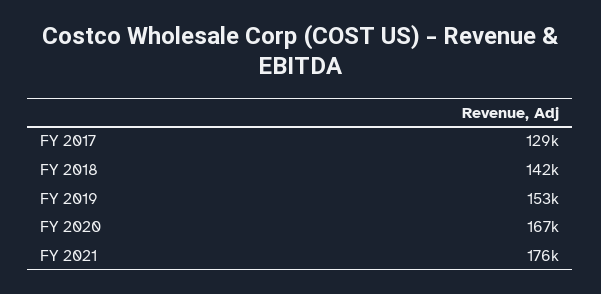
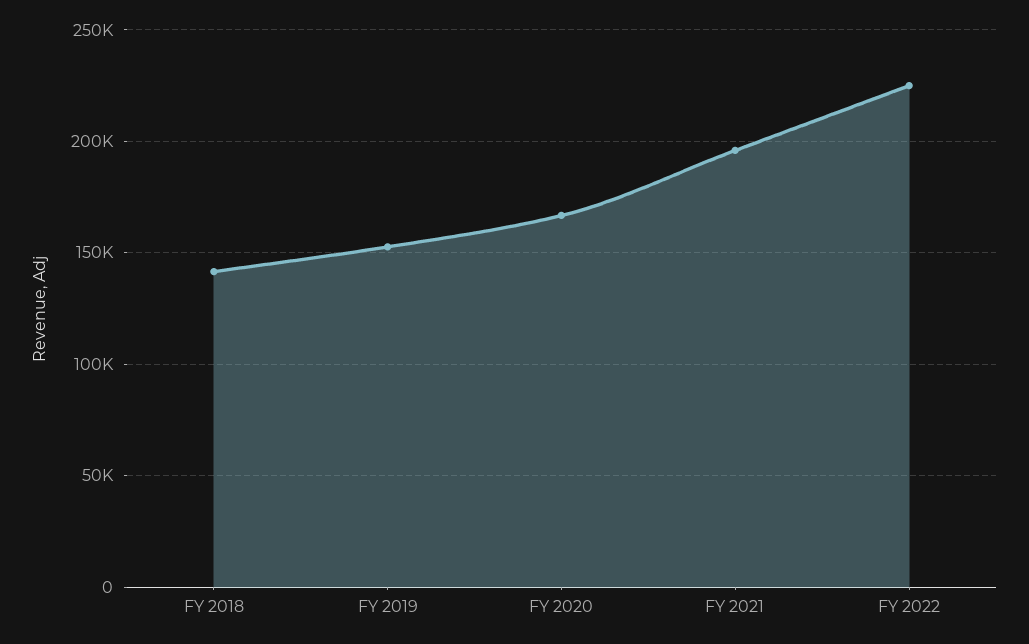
FY 2017: 129000 -> none
FY 2021: 176000 -> 195000
FY 2022: none -> 225000

